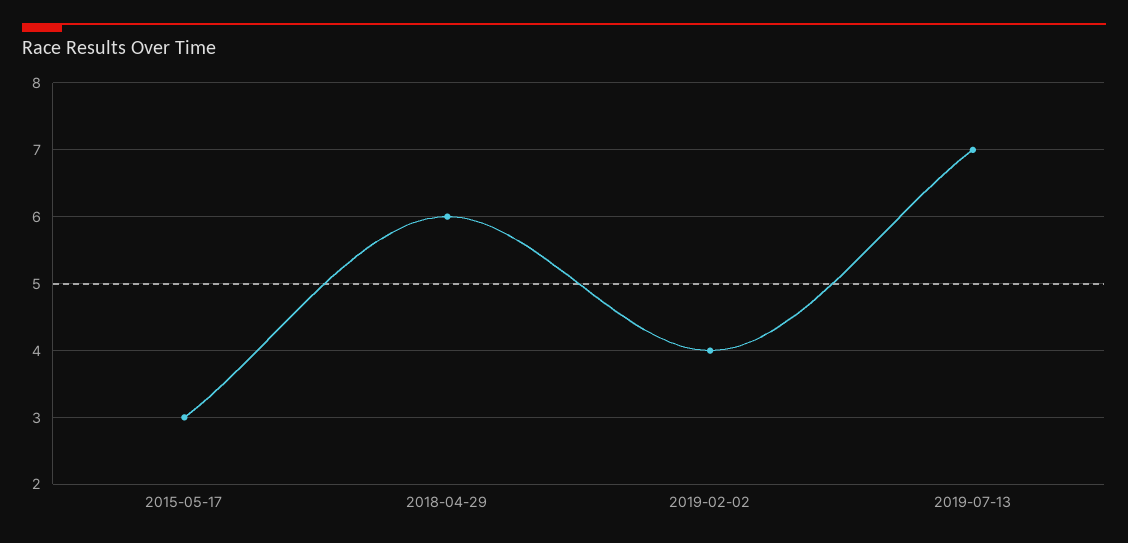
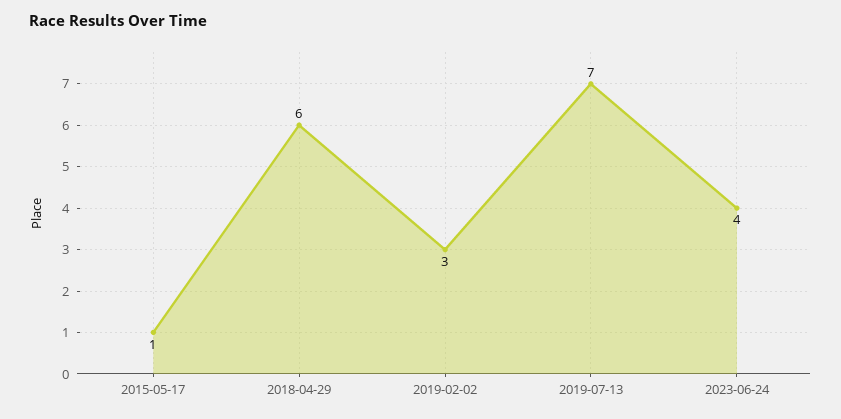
2015-05-17: 3 -> 1
2019-02-02: 4 -> 3
2023-06-24: none -> 4

